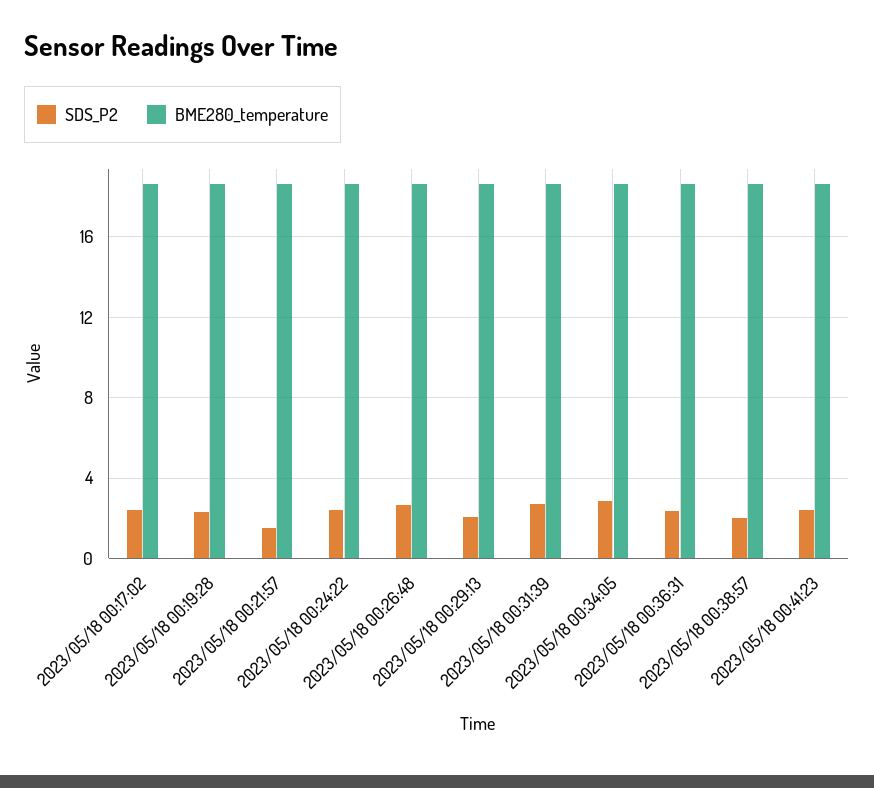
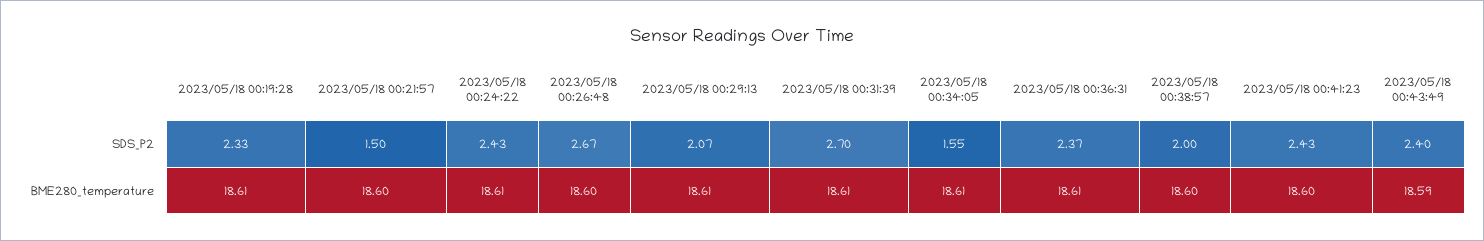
SDS_P2, 2023/05/18 00:17:02: 2.5 -> none
BME280_temperature, 2023/05/18 00:17:02: 18.5 -> none
SDS_P2, 2023/05/18 00:34:05: 3 -> 1.55
SDS_P2, 2023/05/18 00:43:49: none -> 2.4
BME280_temperature, 2023/05/18 00:43:49: none -> 18.59

